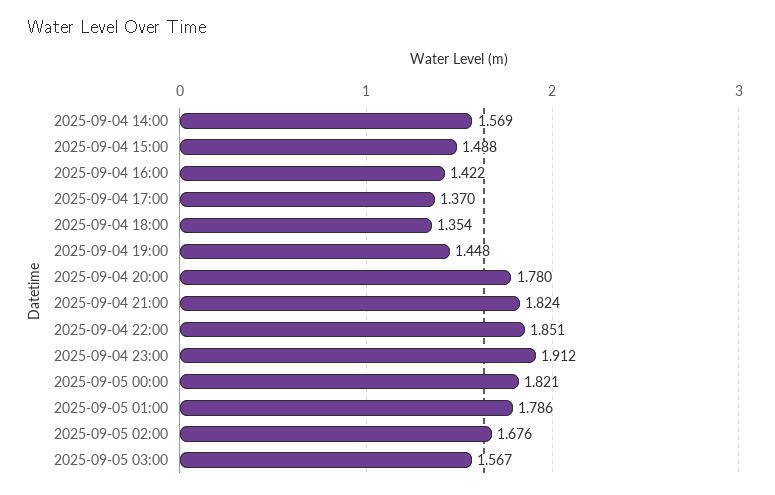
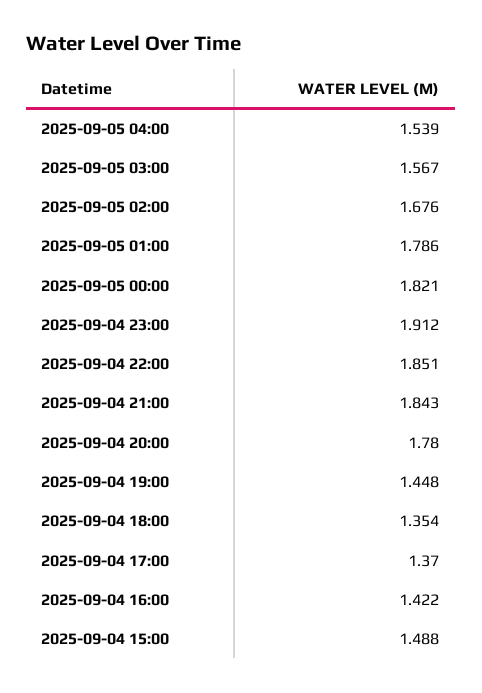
2025-09-04 14:00: 1.569 -> none
2025-09-04 21:00: 1.824 -> 1.843
2025-09-05 04:00: none -> 1.539

